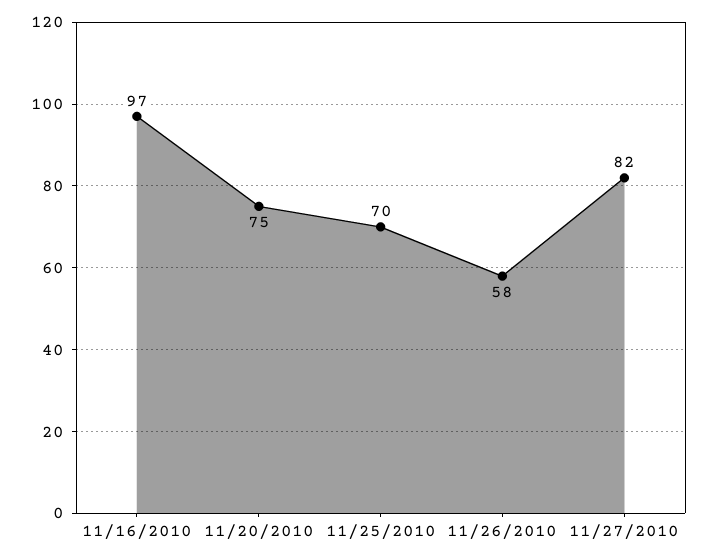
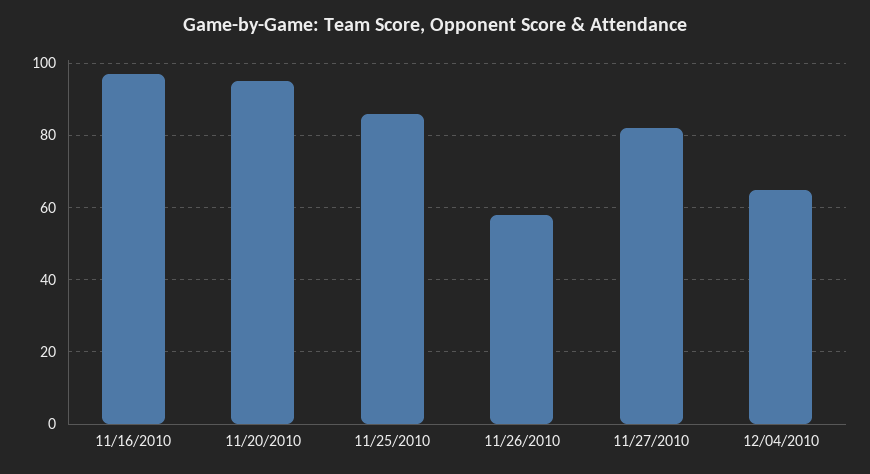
11/20/2010: 75 -> 95
11/25/2010: 70 -> 85
12/04/2010: none -> 65

